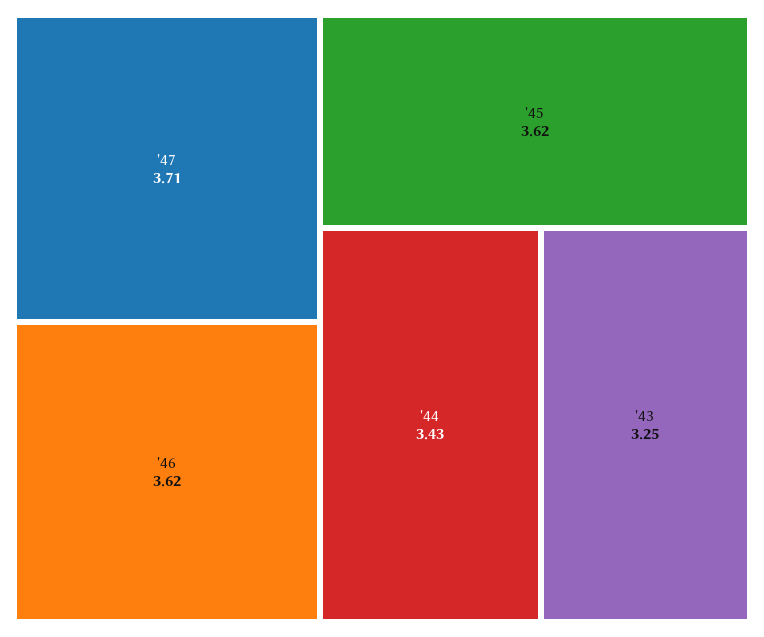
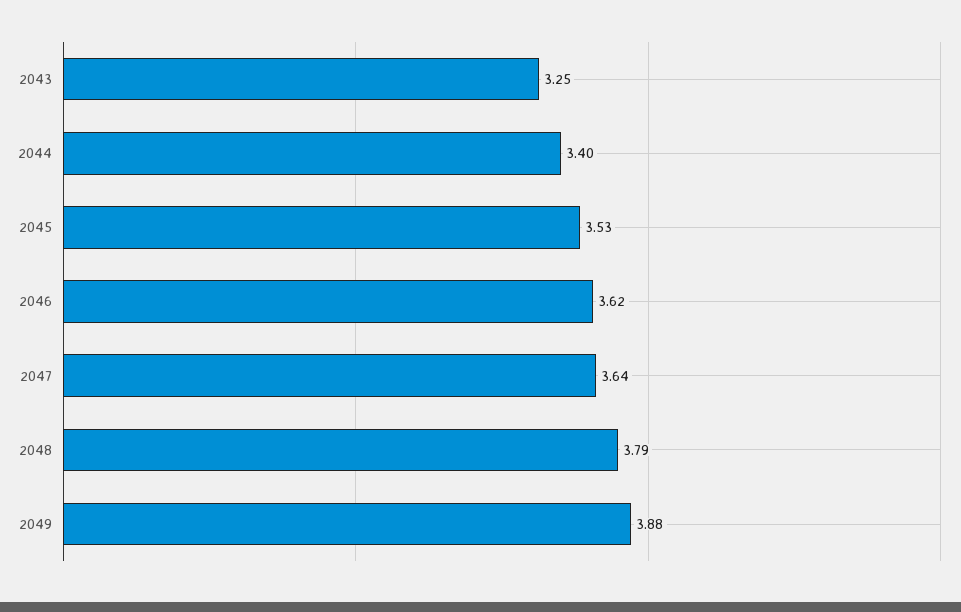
'47: 3.71 -> 3.64
'45: 3.62 -> 3.53
'44: 3.43 -> 3.4
2048: none -> 3.79
2049: none -> 3.88

